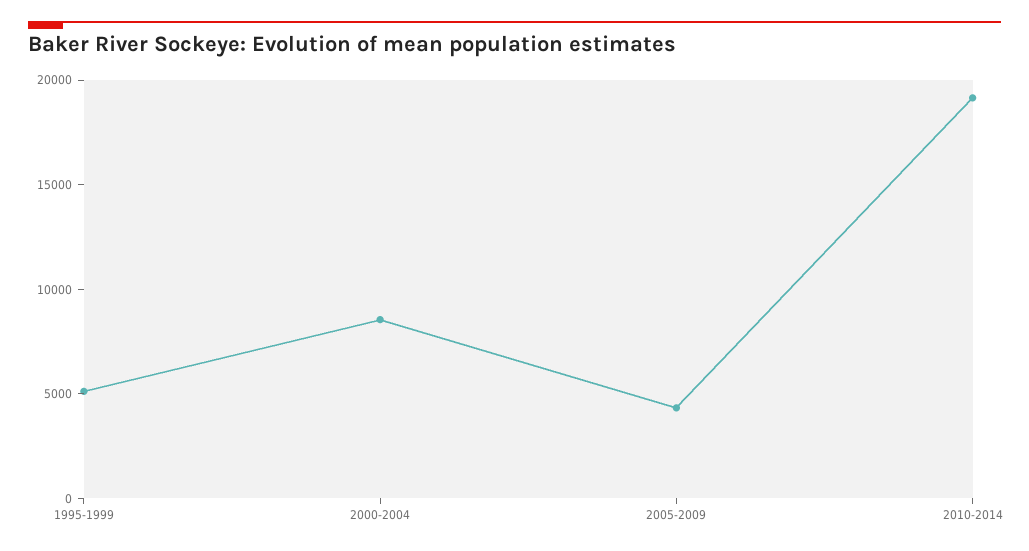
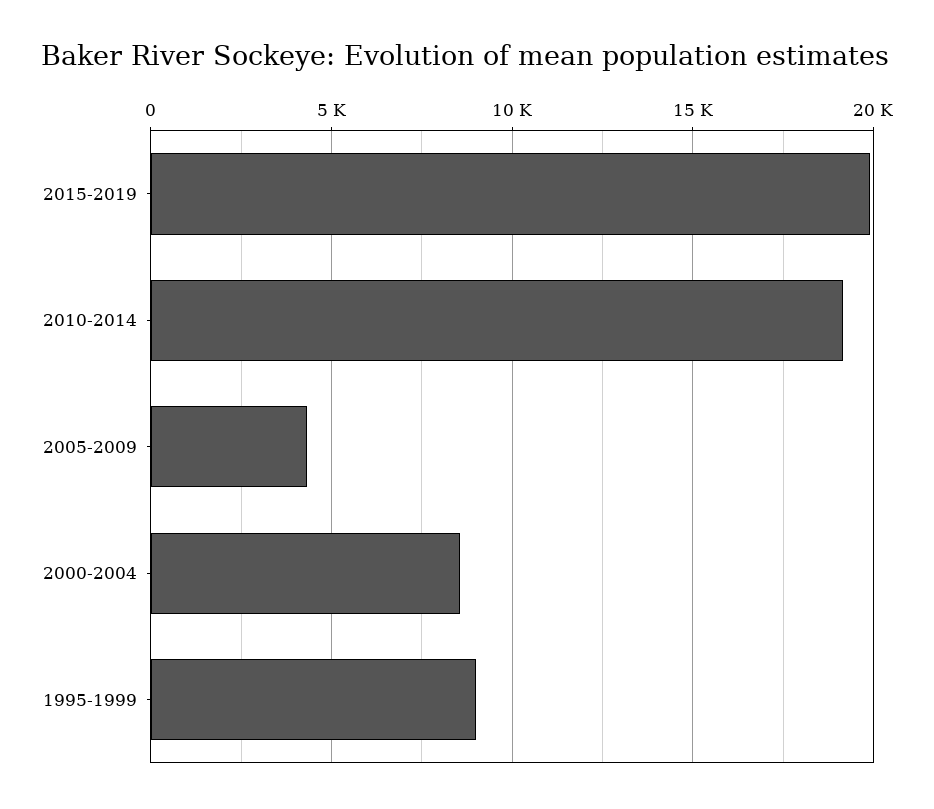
1995-1999: 5000 -> 9000
2015-2019: none -> 20000

